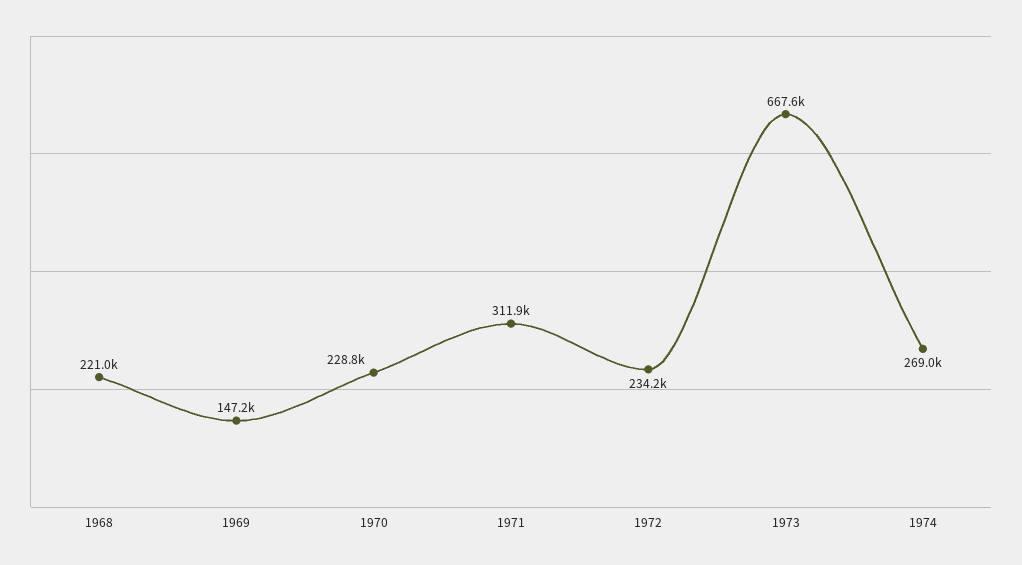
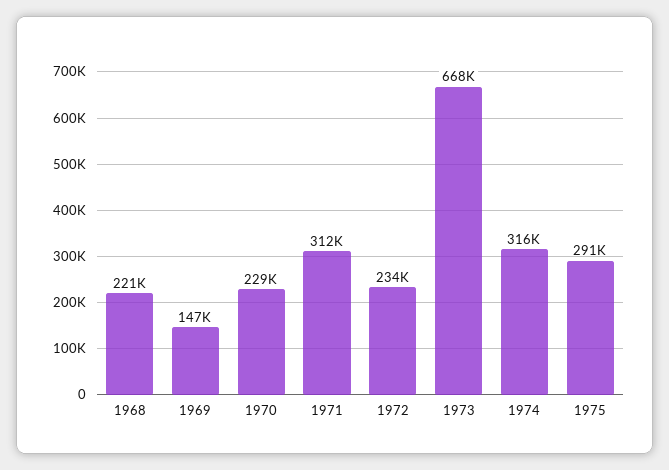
1974: 269000 -> 316000
1975: none -> 291000

